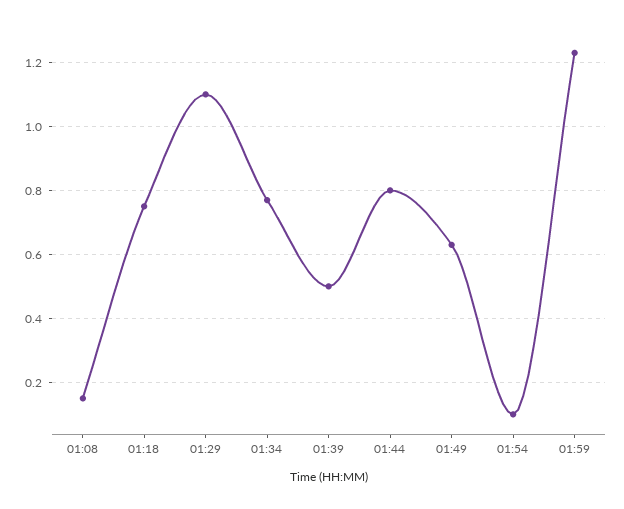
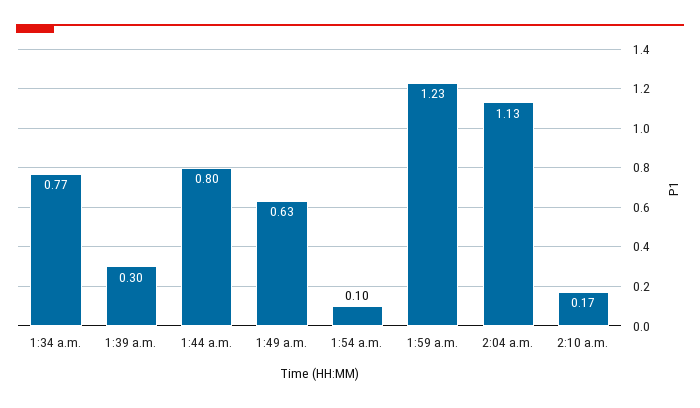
01:08: 0.15 -> none
01:18: 0.75 -> none
01:29: 1.1 -> none
01:39: 0.5 -> 0.3
2:04 a.m.: none -> 1.13
2:10 a.m.: none -> 0.17

